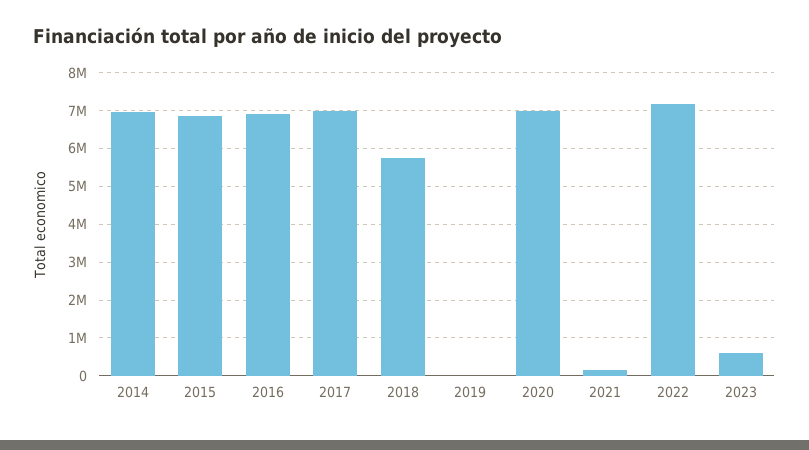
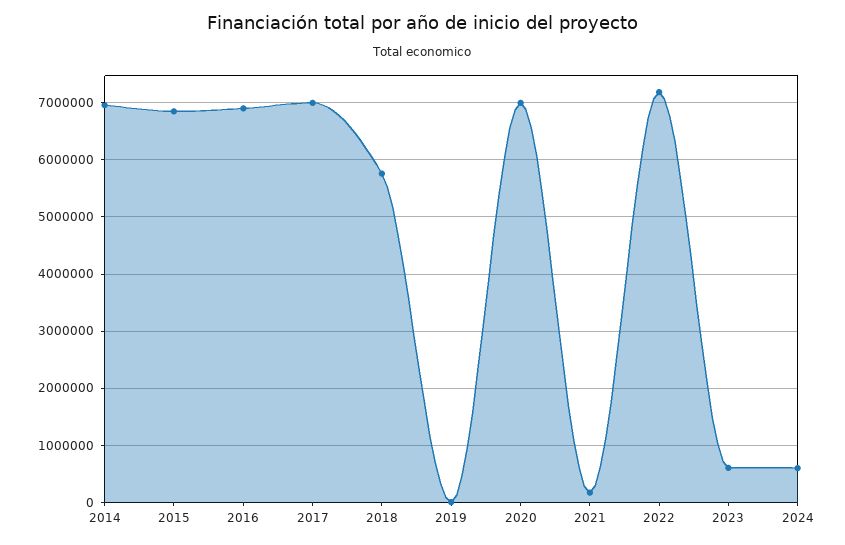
2024: none -> 600000

